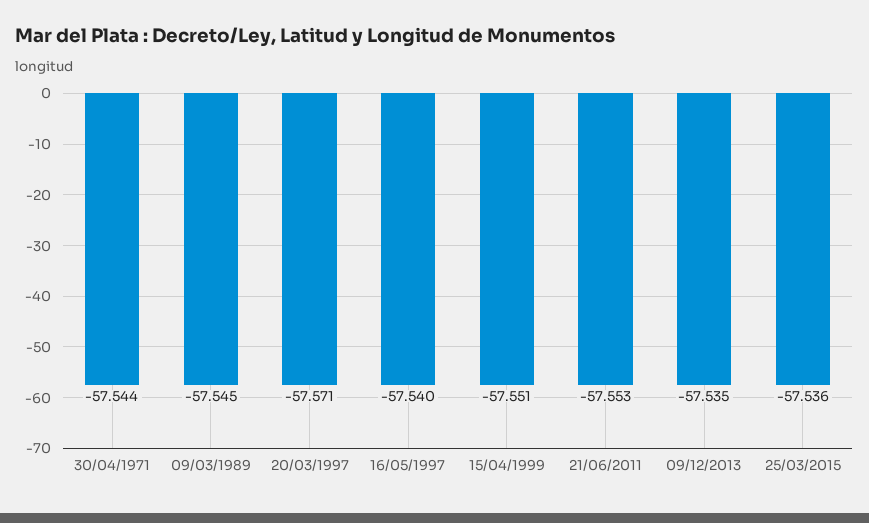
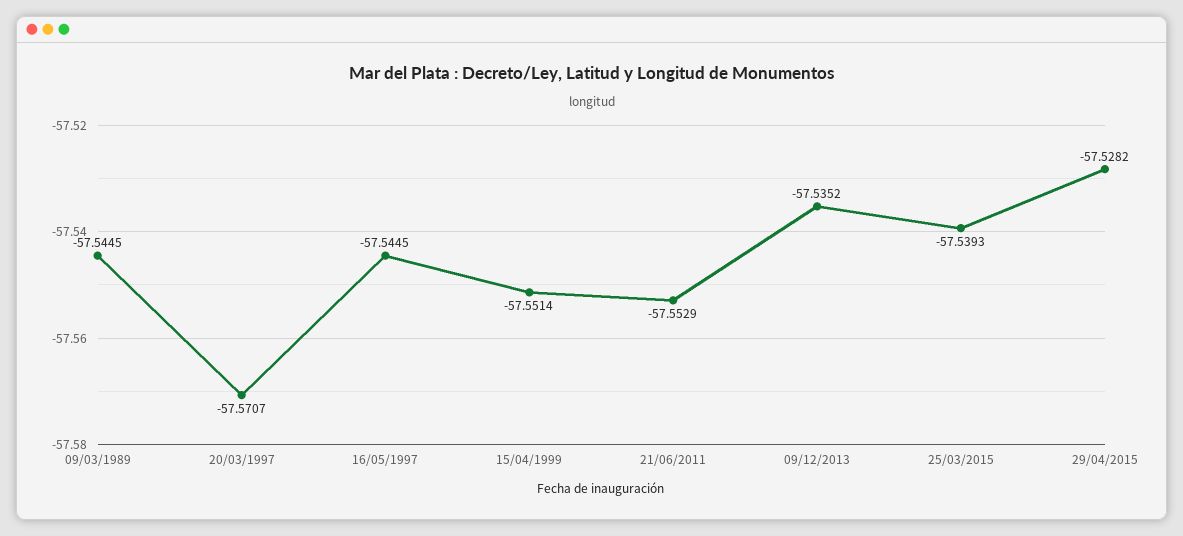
30/04/1971: -57.544 -> none
16/05/1997: -57.54 -> -57.5445
25/03/2015: -57.536 -> -57.5393
29/04/2015: none -> -57.5282

